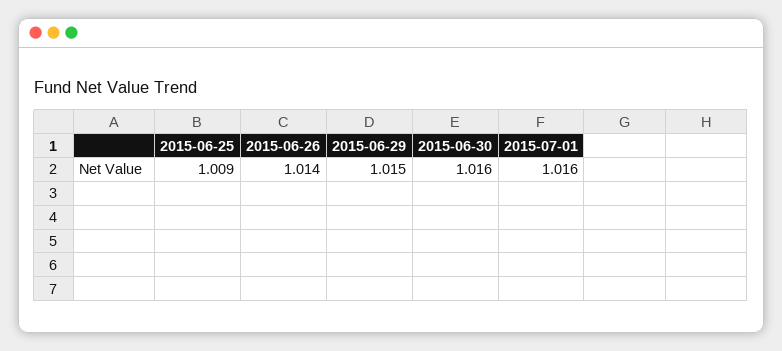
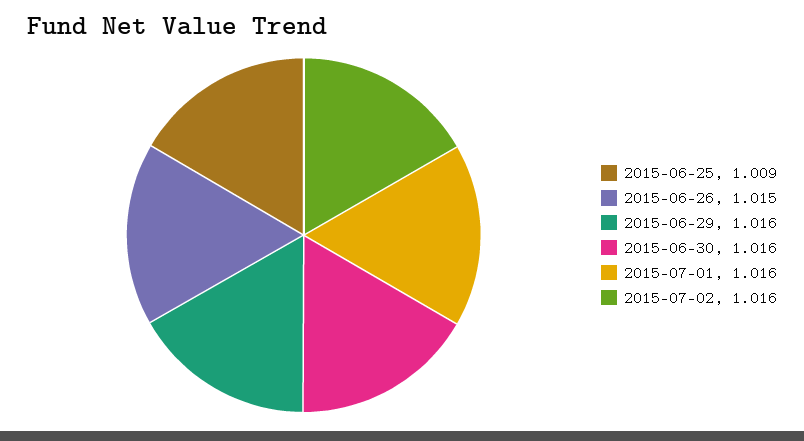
2015-06-26: 1.014 -> 1.015
2015-06-29: 1.015 -> 1.016
2015-07-02: none -> 1.016

